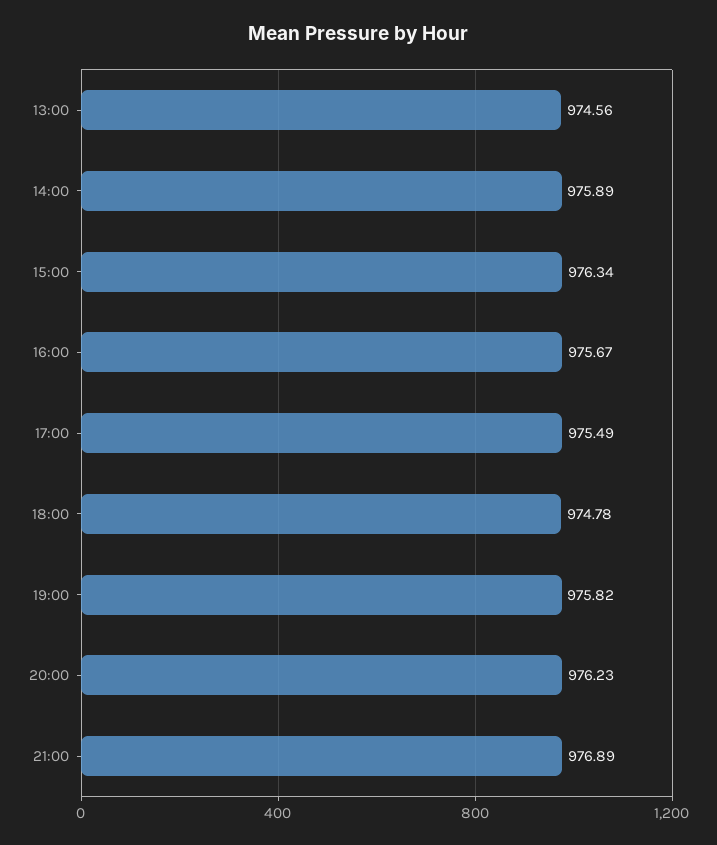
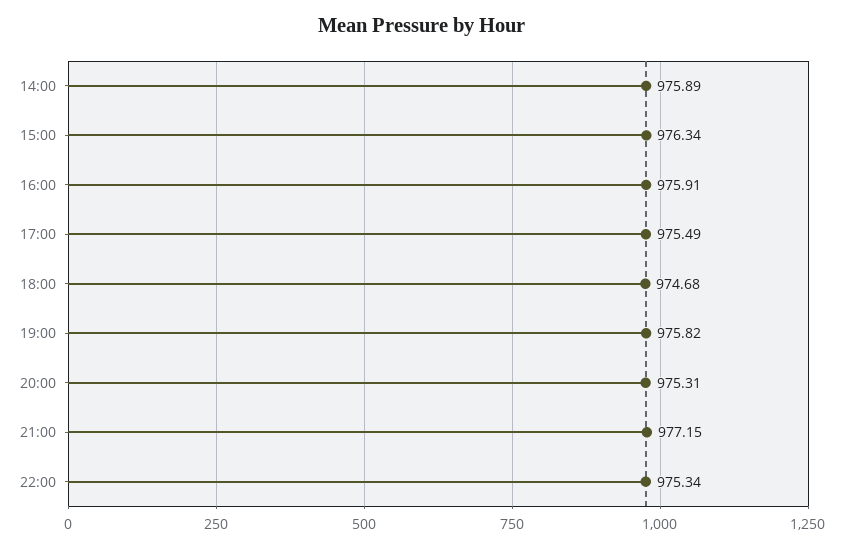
13:00: 974.56 -> none
16:00: 975.67 -> 975.91
18:00: 974.78 -> 974.68
20:00: 976.23 -> 975.31
21:00: 976.89 -> 977.15
22:00: none -> 975.34

